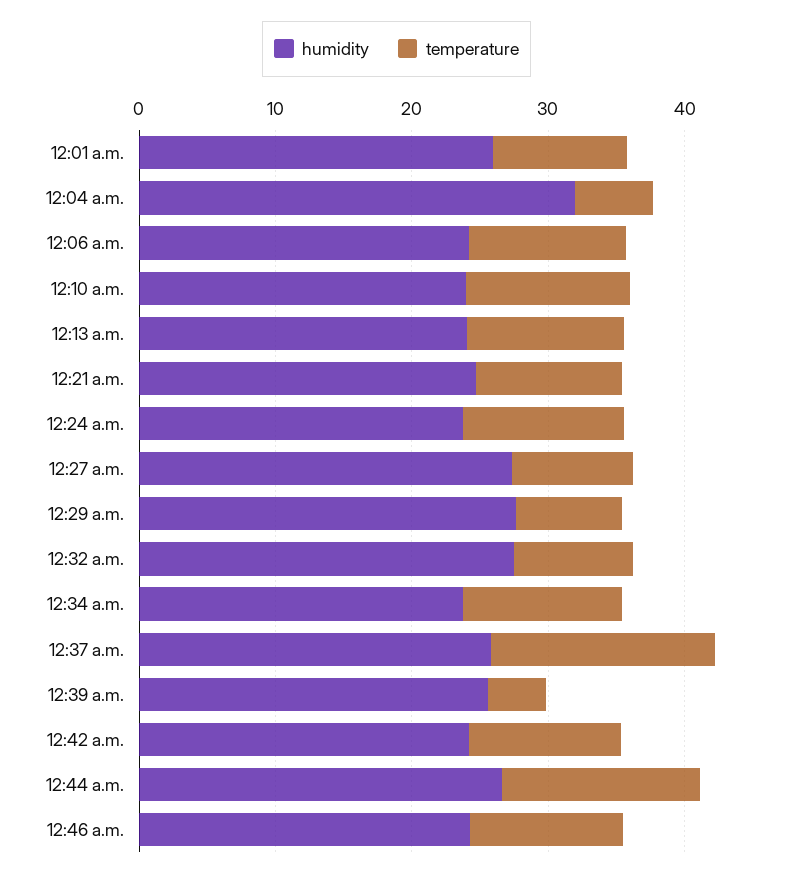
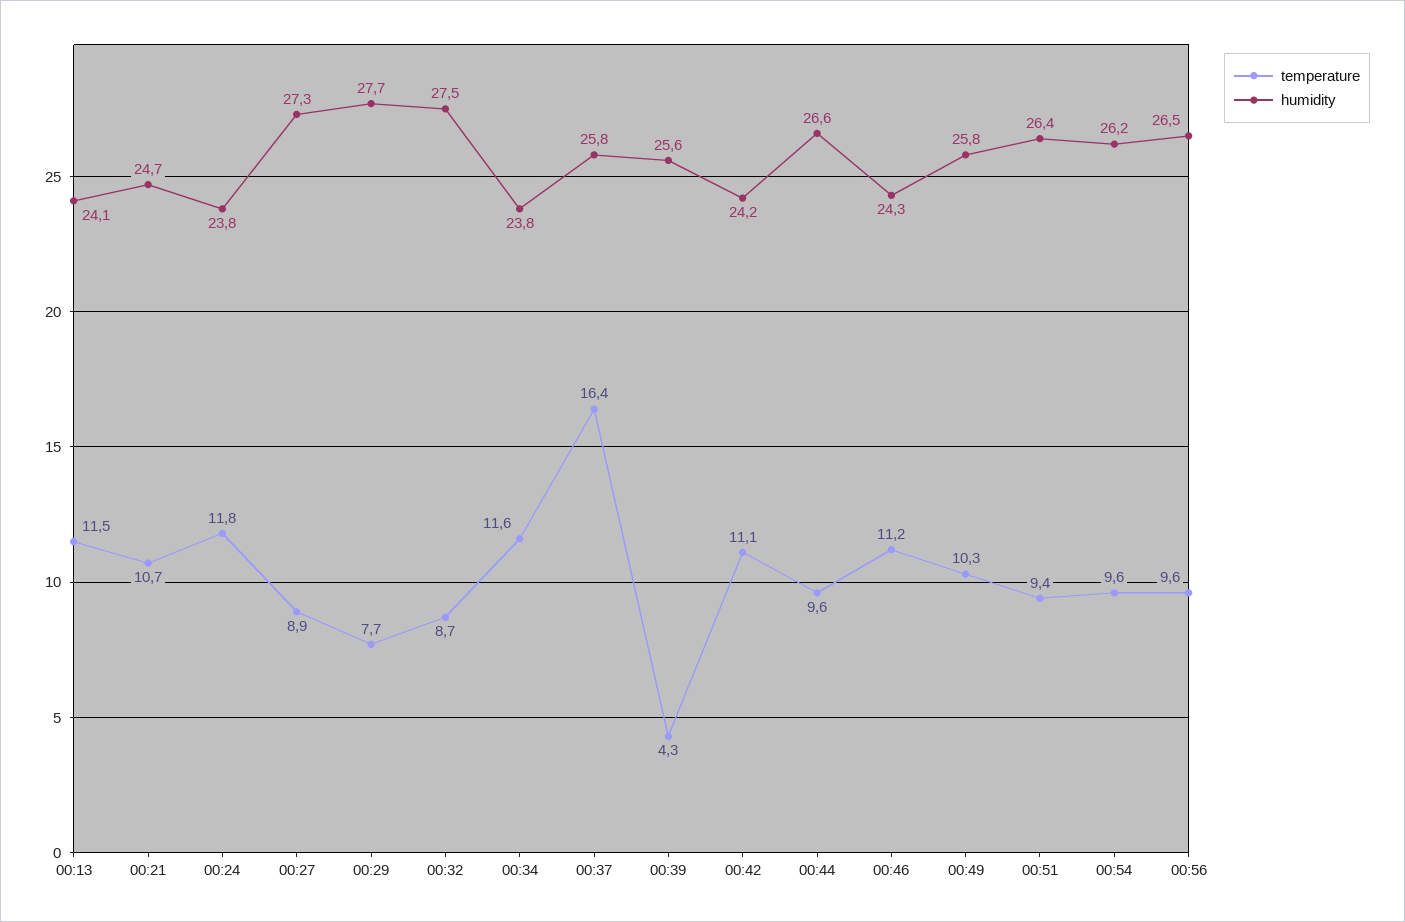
humidity, 12:01 a.m.: 26 -> none
temperature, 12:01 a.m.: 10 -> none
humidity, 12:04 a.m.: 32 -> none
temperature, 12:04 a.m.: 6 -> none
humidity, 12:06 a.m.: 24 -> none
temperature, 12:06 a.m.: 12 -> none
humidity, 12:10 a.m.: 24 -> none
temperature, 12:10 a.m.: 12 -> none
temperature, 12:44 a.m.: 14 -> 9.6
temperature, 00:49: none -> 10.3
humidity, 00:49: none -> 25.8
temperature, 00:51: none -> 9.4
humidity, 00:51: none -> 26.4
temperature, 00:54: none -> 9.6
humidity, 00:54: none -> 26.2
temperature, 00:56: none -> 9.6
humidity, 00:56: none -> 26.5

